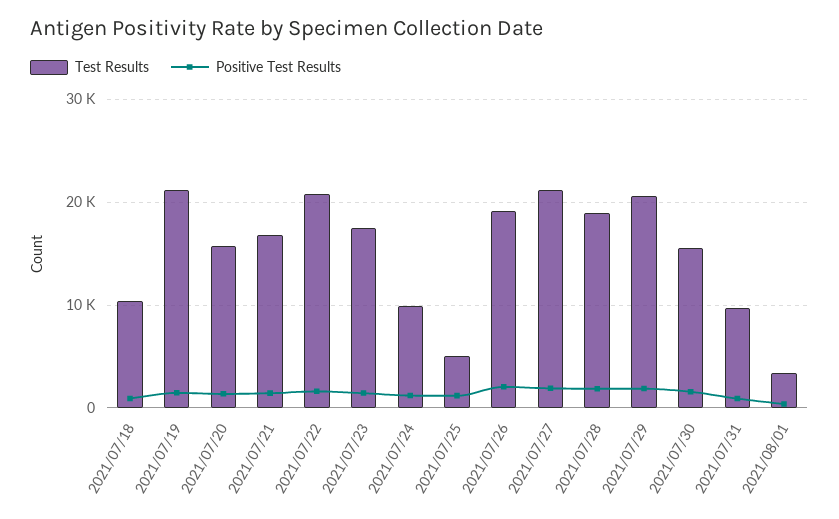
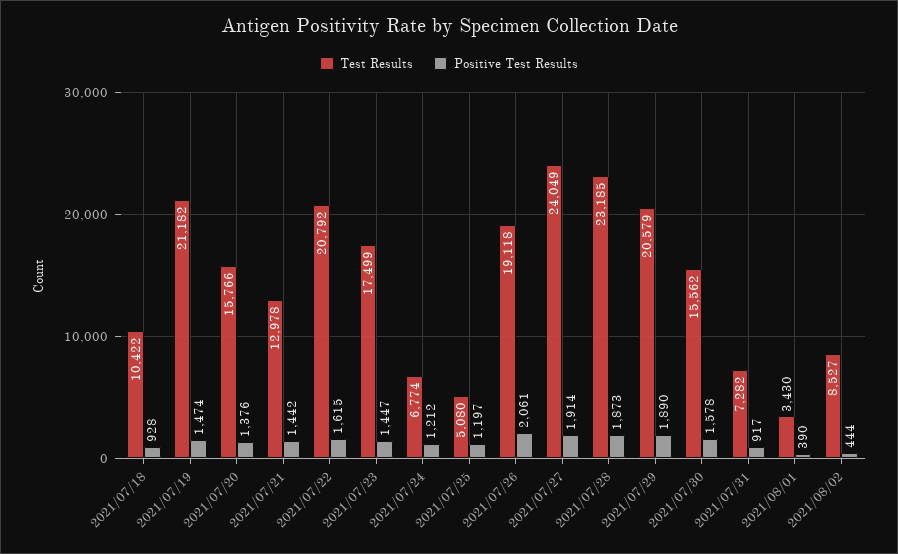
Test Results, 2021/07/21: 17000 -> 12978
Test Results, 2021/07/24: 10000 -> 6774
Test Results, 2021/07/27: 21000 -> 24049
Test Results, 2021/07/28: 19000 -> 23185
Test Results, 2021/07/31: 10000 -> 7282
Test Results, 2021/08/02: none -> 8527
Positive Test Results, 2021/08/02: none -> 444

